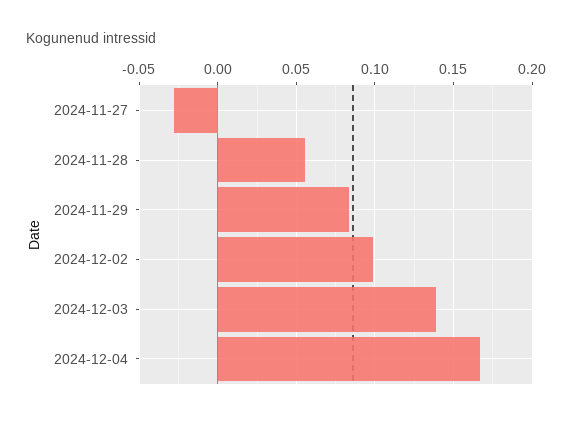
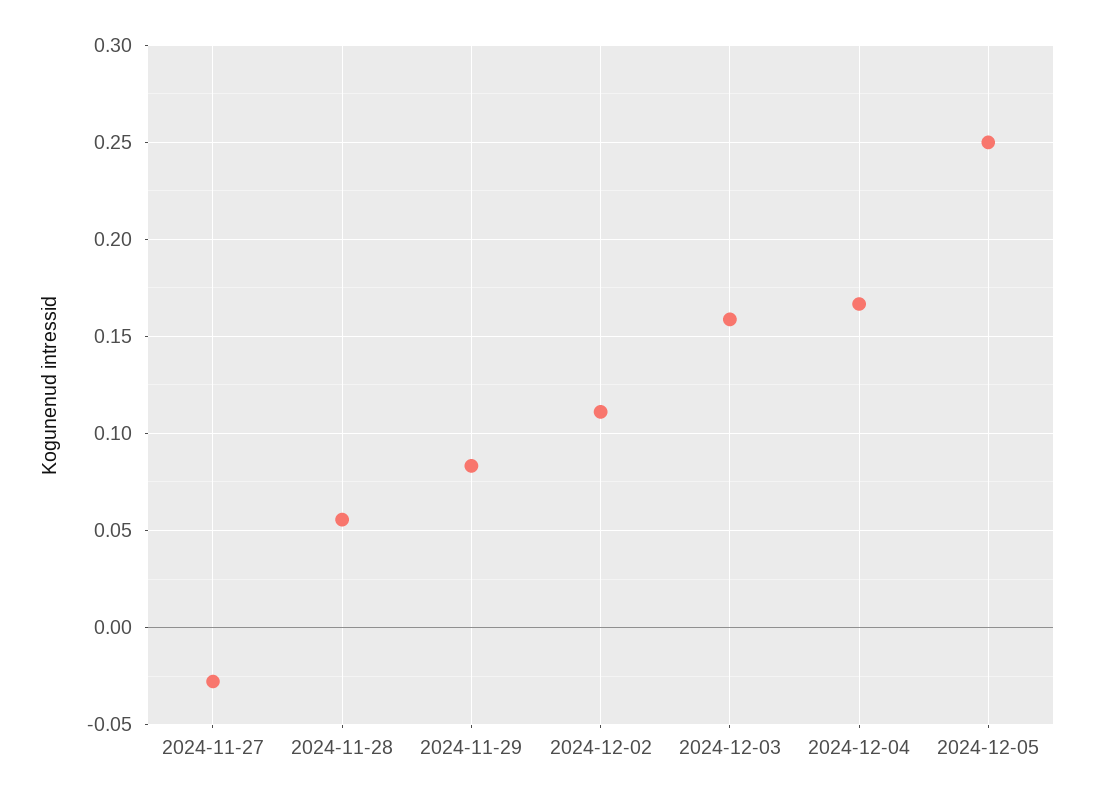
2024-12-02: 0.1 -> 0.11
2024-12-03: 0.14 -> 0.16
2024-12-05: none -> 0.25

